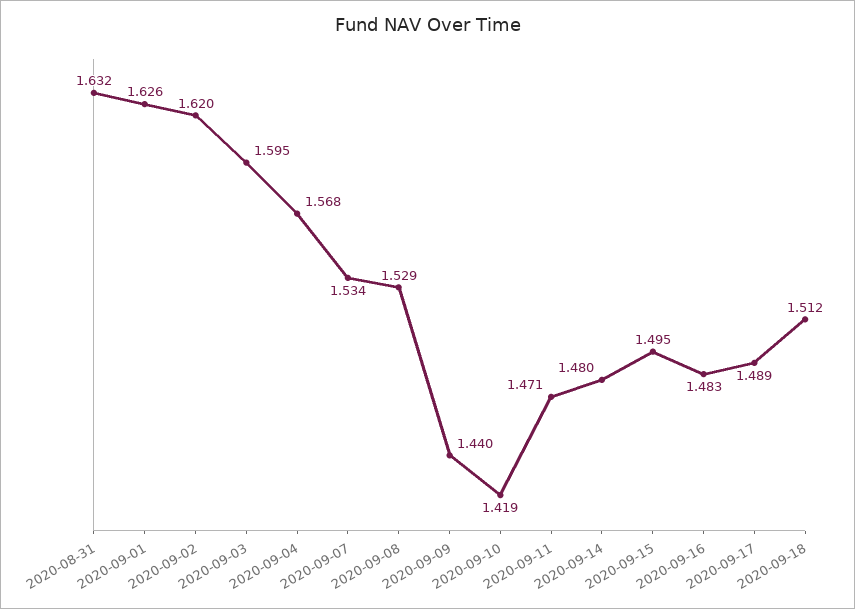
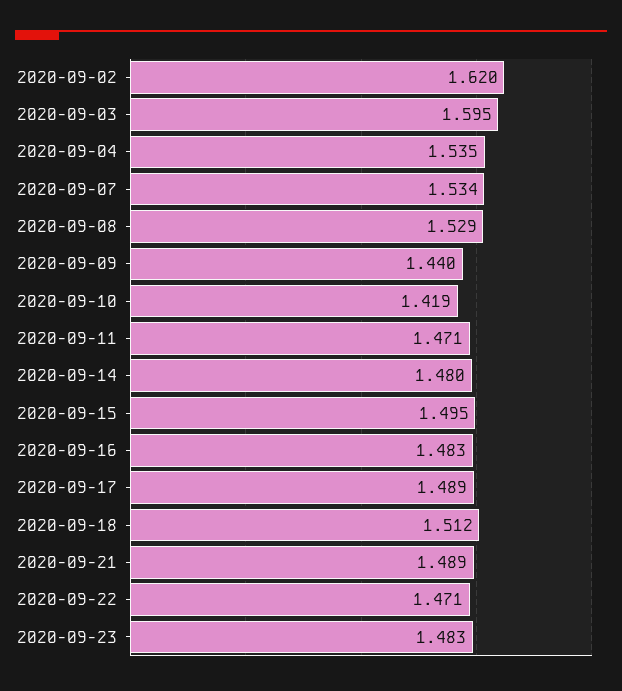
2020-08-31: 1.632 -> none
2020-09-01: 1.626 -> none
2020-09-04: 1.568 -> 1.535
2020-09-21: none -> 1.489
2020-09-22: none -> 1.471
2020-09-23: none -> 1.483

